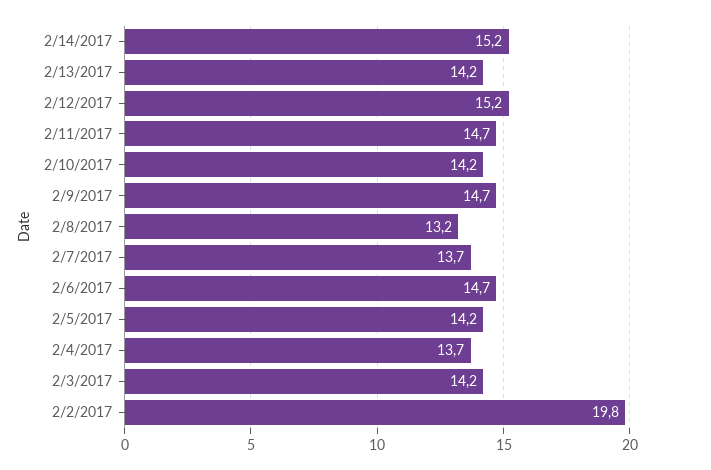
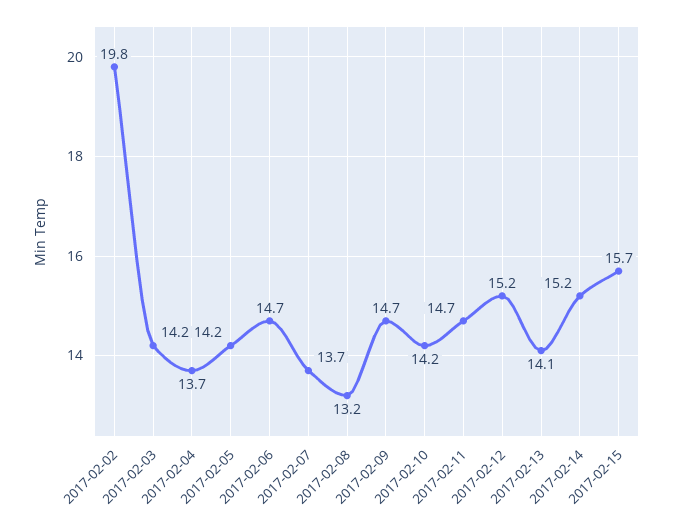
2/13/2017: 14.2 -> 14.1
2017-02-15: none -> 15.7

